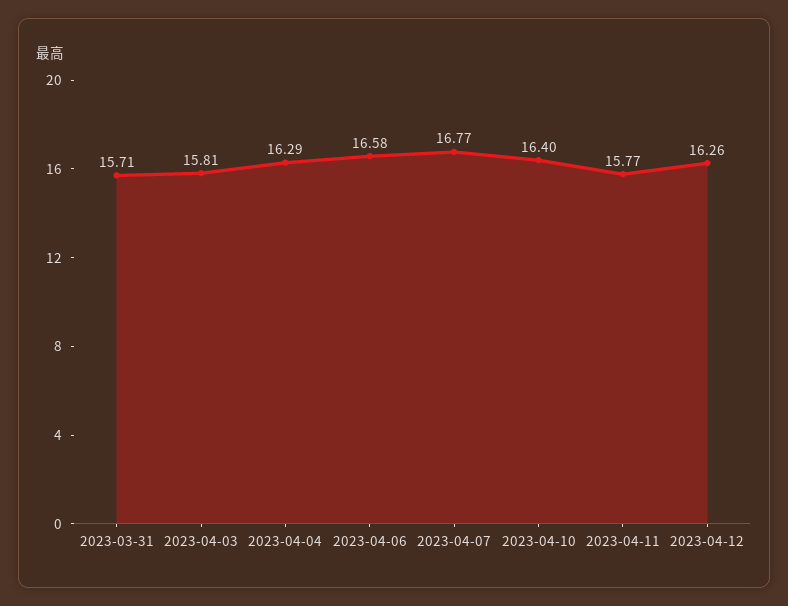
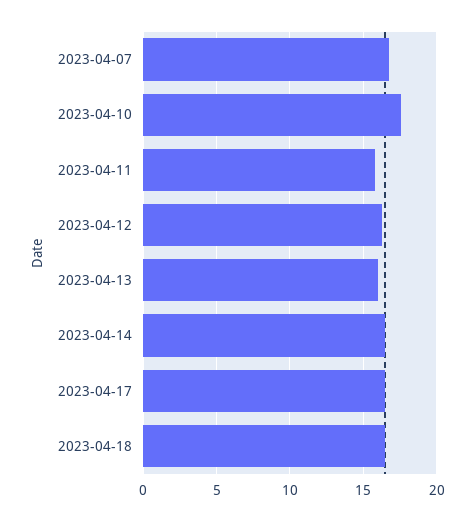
2023-03-31: 15.71 -> none
2023-04-03: 15.81 -> none
2023-04-04: 16.29 -> none
2023-04-06: 16.58 -> none
2023-04-10: 16.4 -> 17.5
2023-04-13: none -> 16
2023-04-14: none -> 16.5
2023-04-17: none -> 16.5
2023-04-18: none -> 16.5

